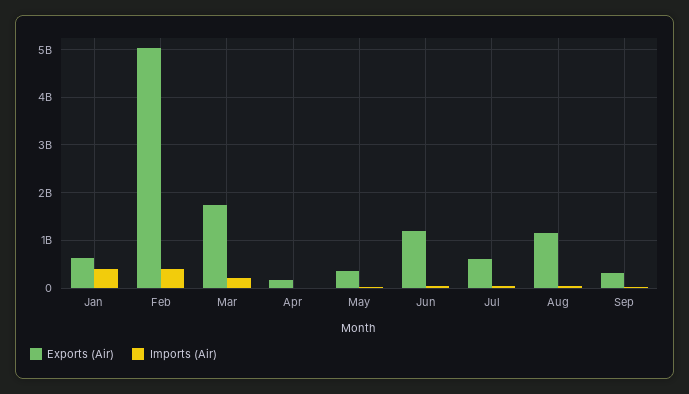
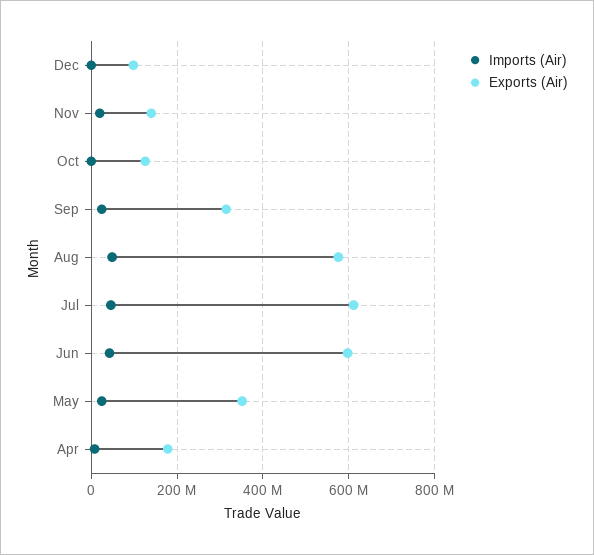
Exports (Air), Jan: 600000000 -> none
Imports (Air), Jan: 400000000 -> none
Exports (Air), Feb: 5000000000 -> none
Imports (Air), Feb: 400000000 -> none
Exports (Air), Mar: 1800000000 -> none
Imports (Air), Mar: 200000000 -> none
Exports (Air), Jun: 1200000000 -> 600000000
Exports (Air), Aug: 1200000000 -> 580000000
Imports (Air), Dec: none -> 0
Exports (Air), Dec: none -> 100000000
Imports (Air), Nov: none -> 20000000
Exports (Air), Nov: none -> 140000000
Imports (Air), Oct: none -> 0
Exports (Air), Oct: none -> 120000000

